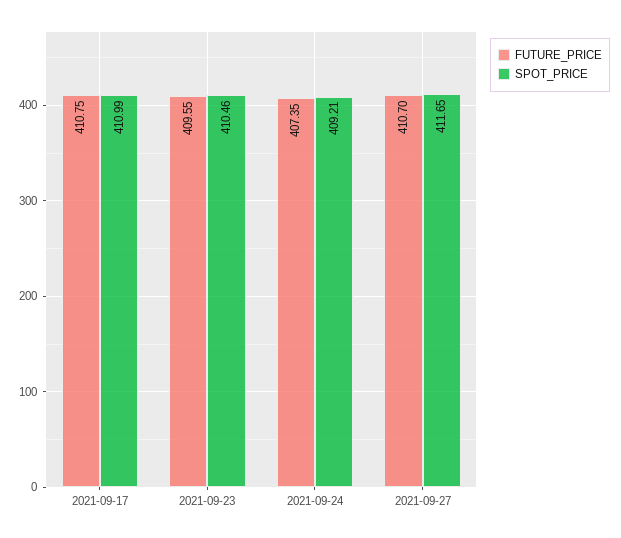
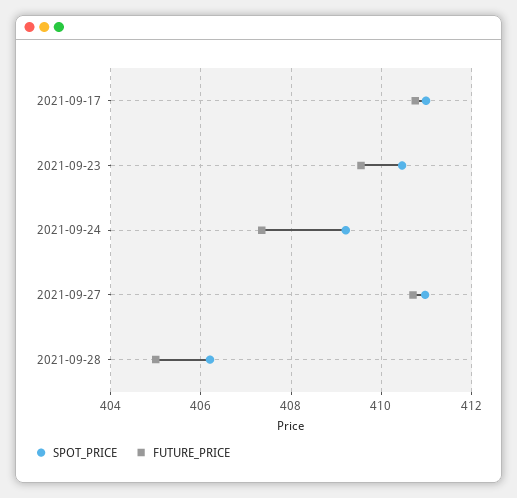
SPOT_PRICE, 2021-09-27: 411.65 -> 411
SPOT_PRICE, 2021-09-28: none -> 406.2
FUTURE_PRICE, 2021-09-28: none -> 405

